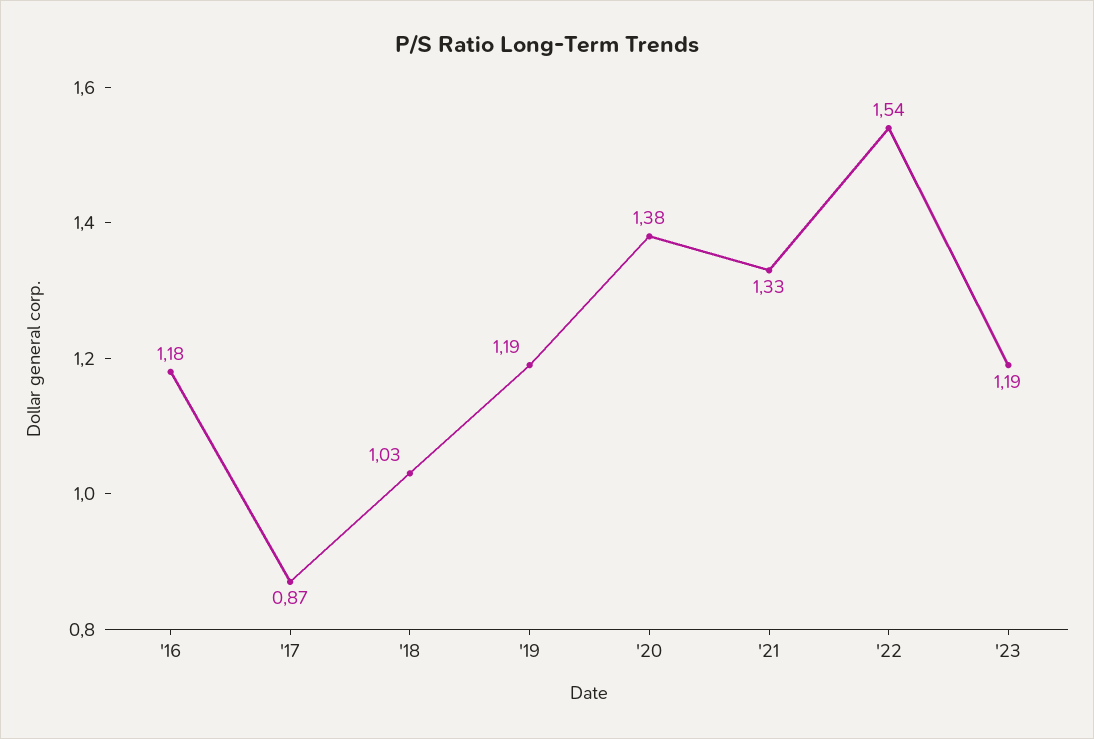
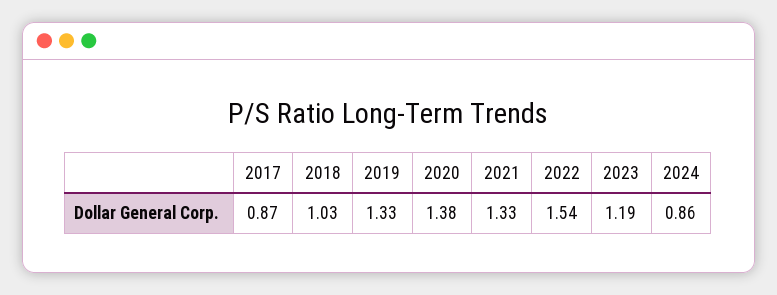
'16: 1.18 -> none
'19: 1.19 -> 1.33
2024: none -> 0.86

